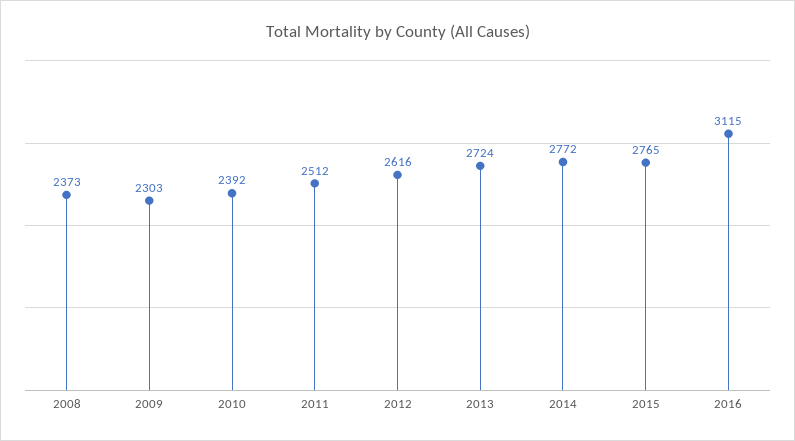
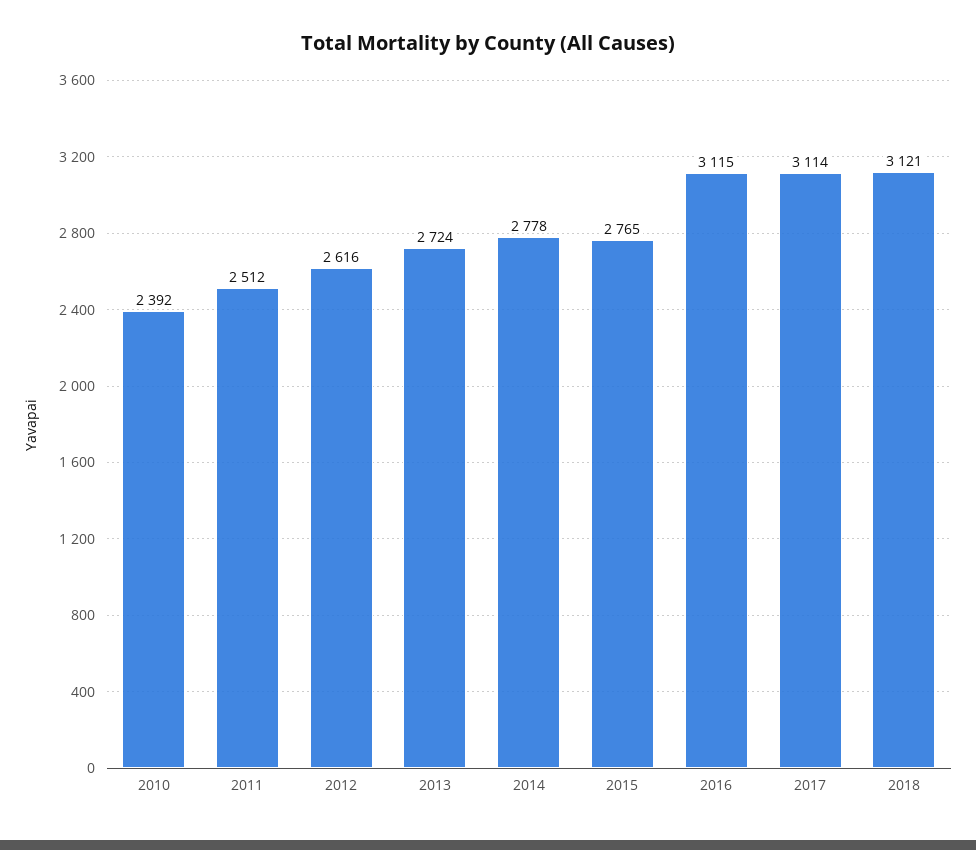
2008: 2373 -> none
2009: 2303 -> none
2014: 2772 -> 2778
2017: none -> 3114
2018: none -> 3121

